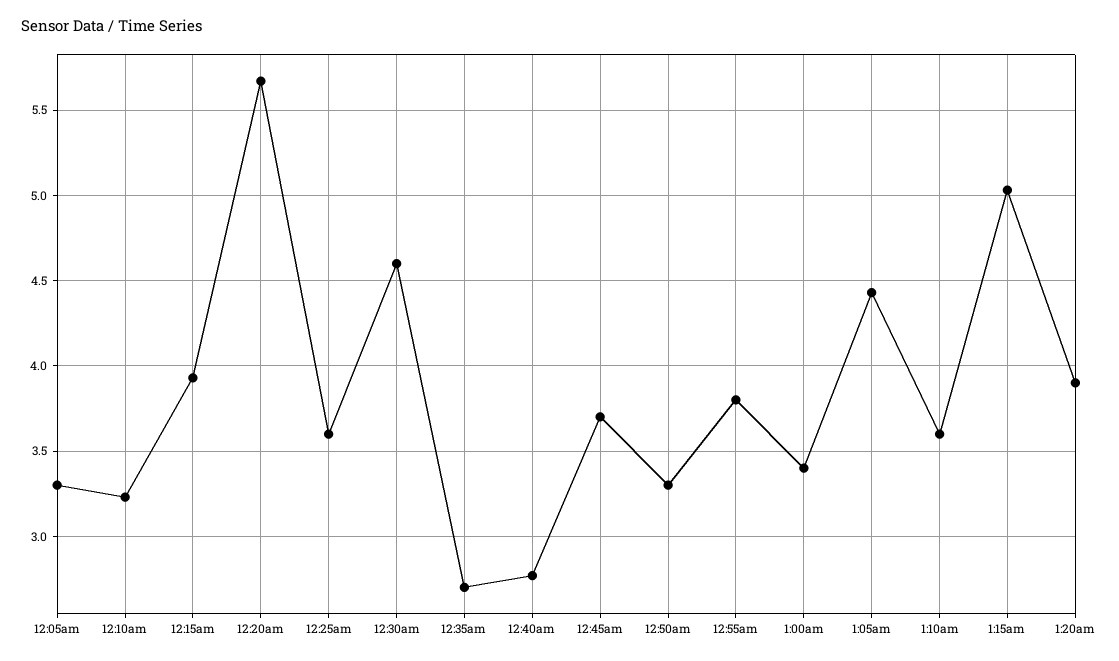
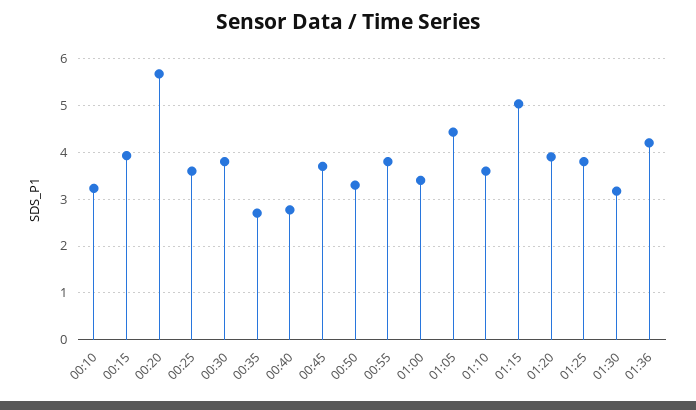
12:05am: 3.3 -> none
12:30am: 4.6 -> 3.8
01:25: none -> 3.8
01:30: none -> 3.2
01:36: none -> 4.2

